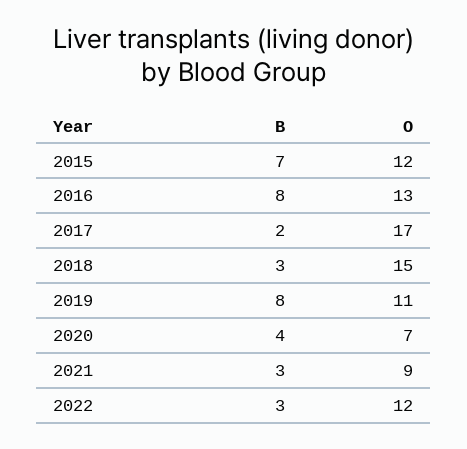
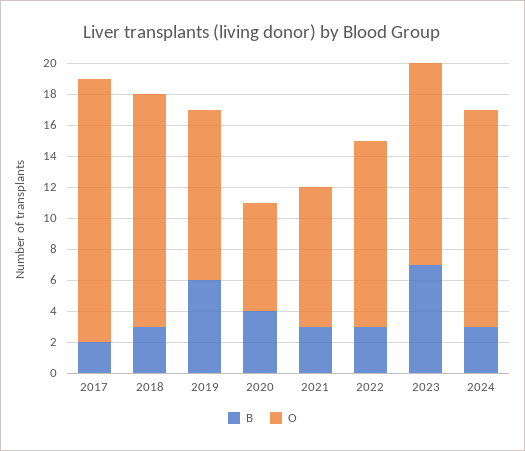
B, 2015: 7 -> none
O, 2015: 12 -> none
B, 2016: 8 -> none
O, 2016: 13 -> none
B, 2019: 8 -> 6
B, 2023: none -> 7
O, 2023: none -> 13
B, 2024: none -> 3
O, 2024: none -> 14

